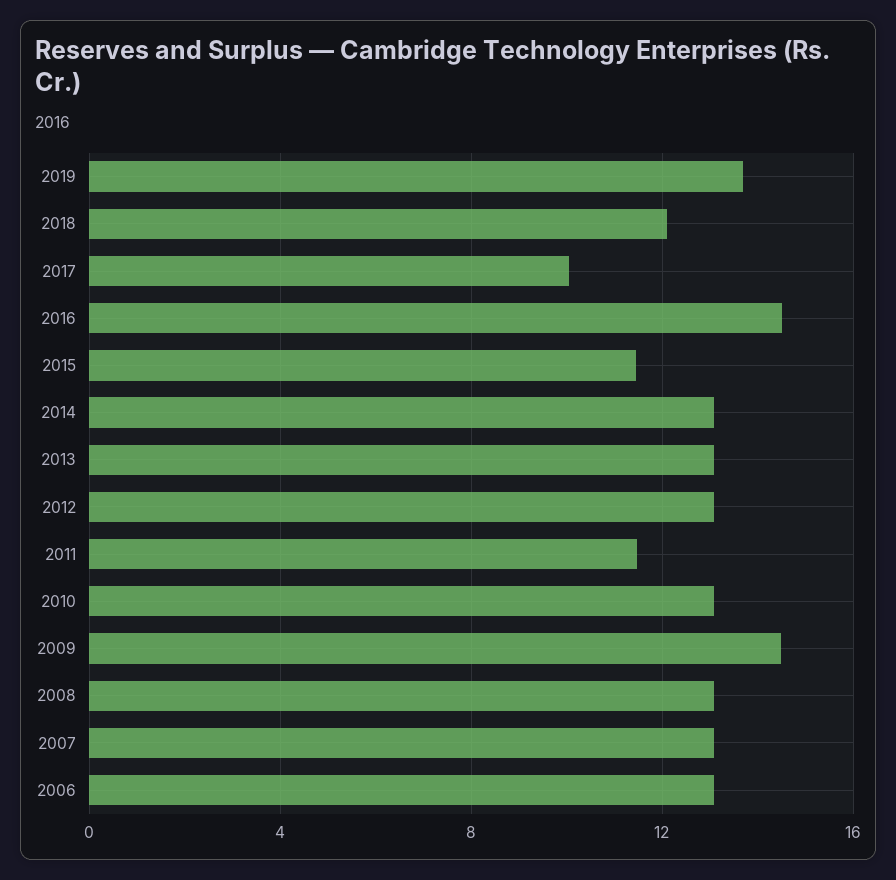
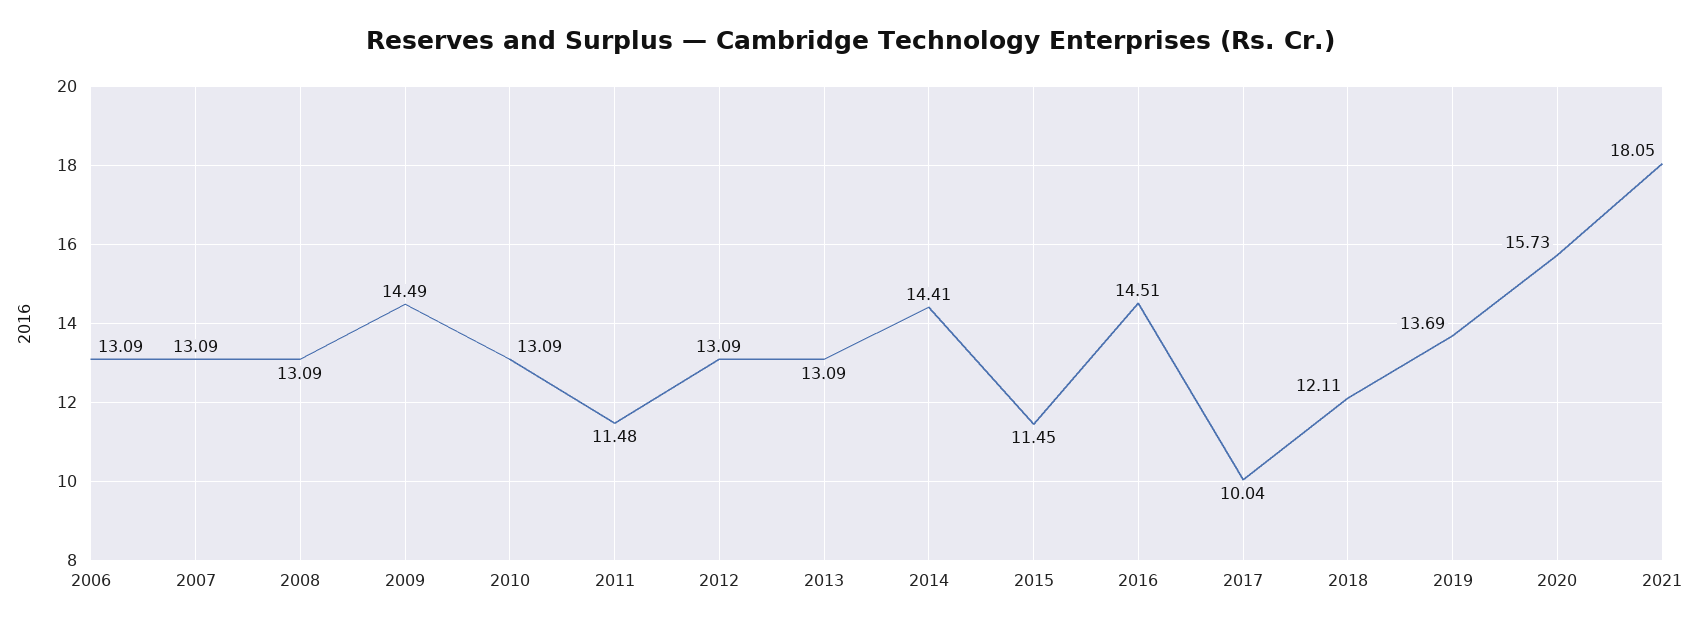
2014: 13 -> 14.41
2020: none -> 15.73
2021: none -> 18.05

